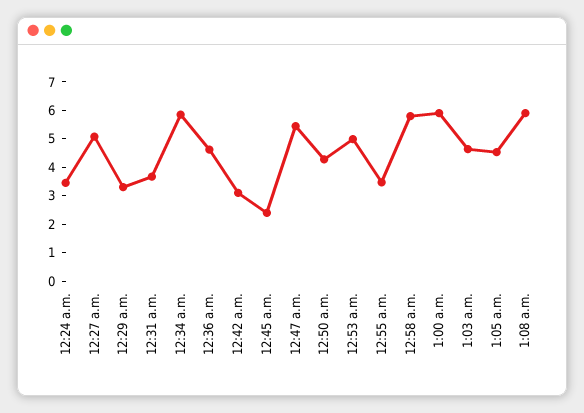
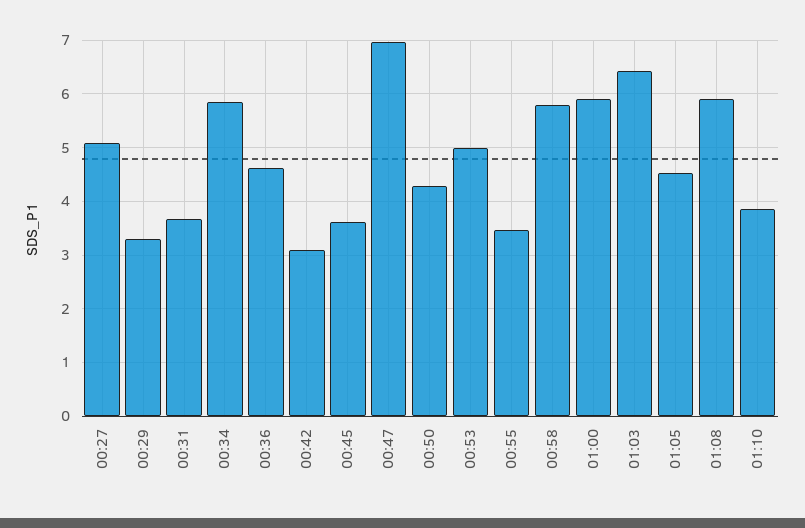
12:24 a.m.: 3.5 -> none
12:45 a.m.: 2.5 -> 3.6
12:47 a.m.: 5.5 -> 7
1:03 a.m.: 4.5 -> 6.4
01:10: none -> 3.8

